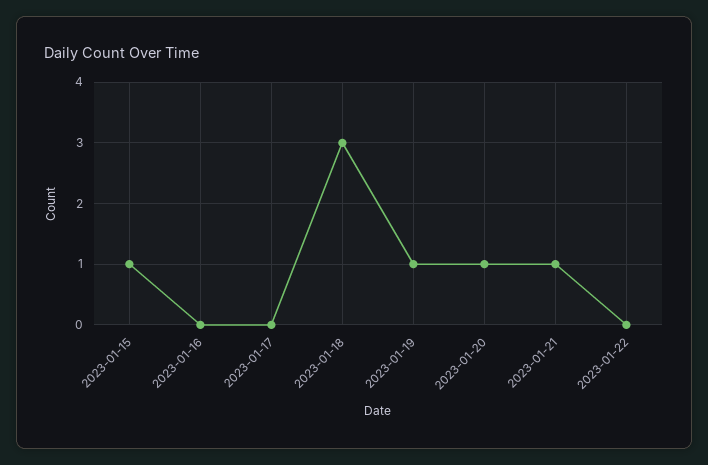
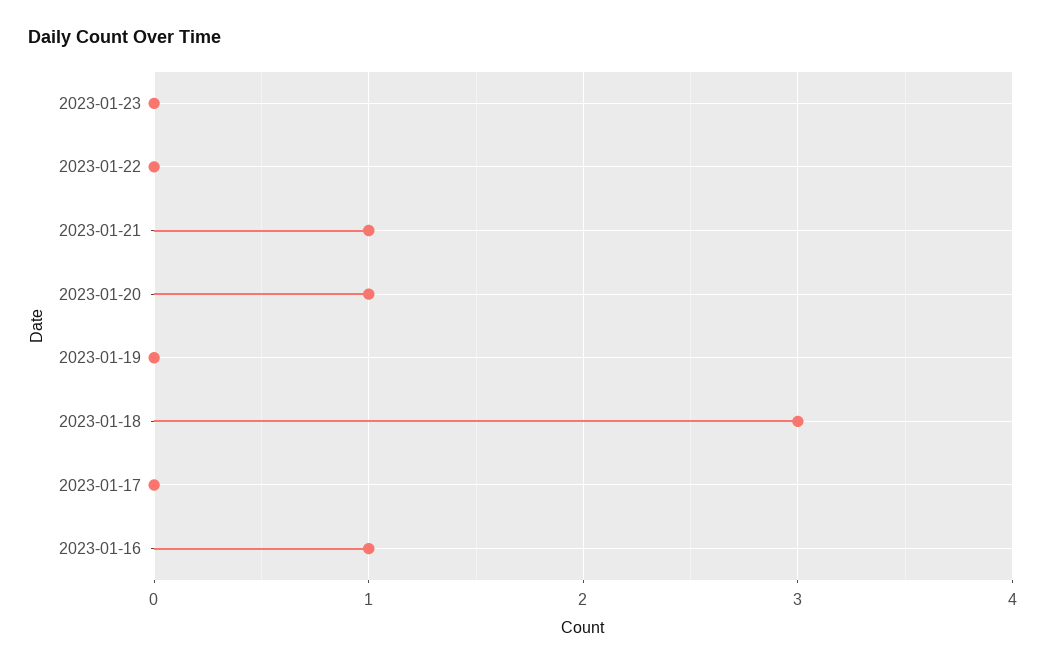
2023-01-15: 1 -> none
2023-01-16: 0 -> 1
2023-01-19: 1 -> 0
2023-01-23: none -> 0

